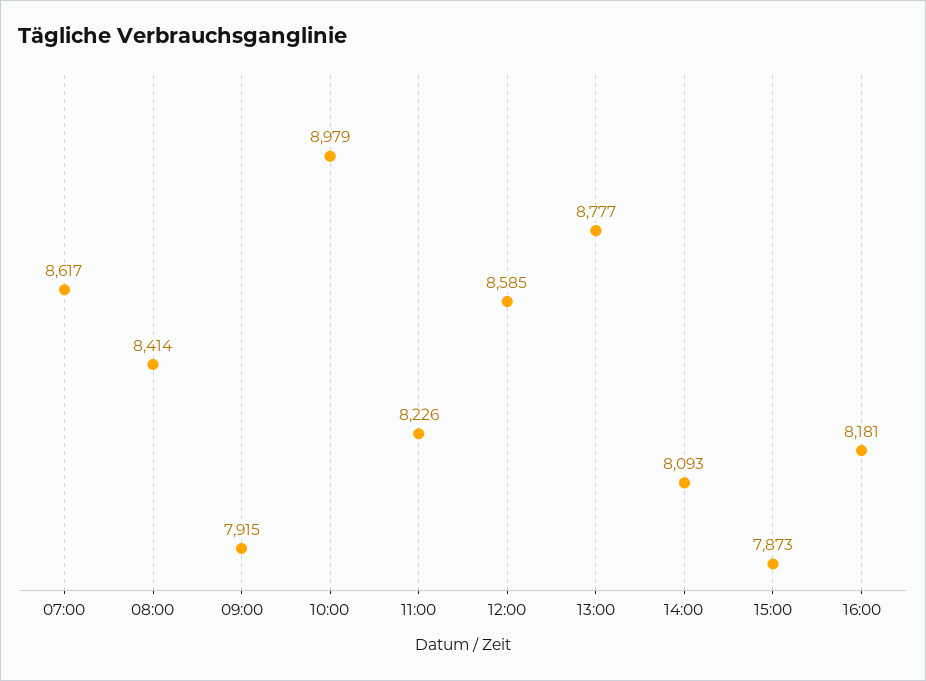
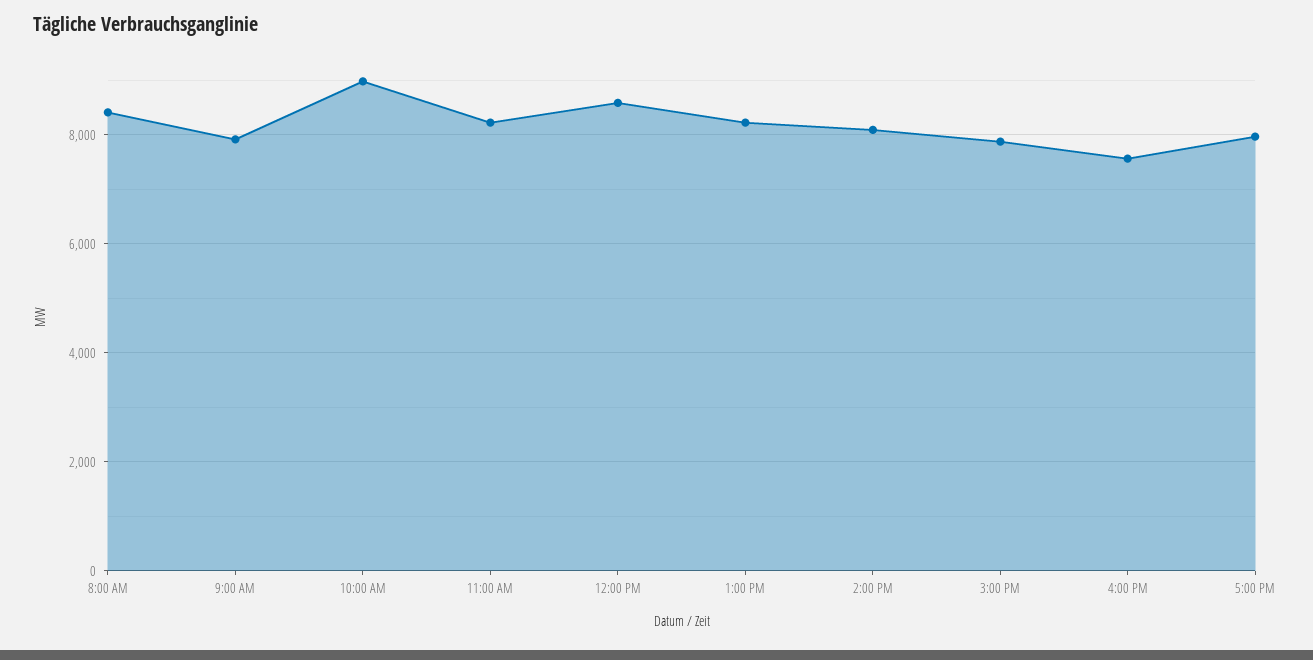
07:00: 8617 -> none
13:00: 8777 -> 8200
16:00: 8181 -> 7600
5:00 PM: none -> 8000

